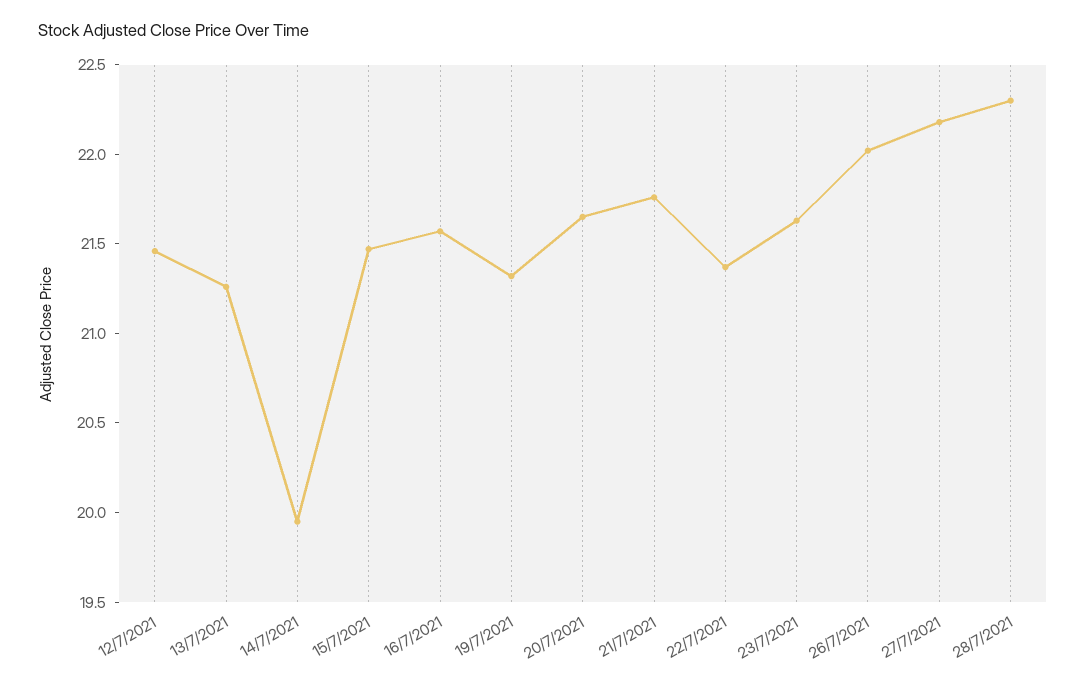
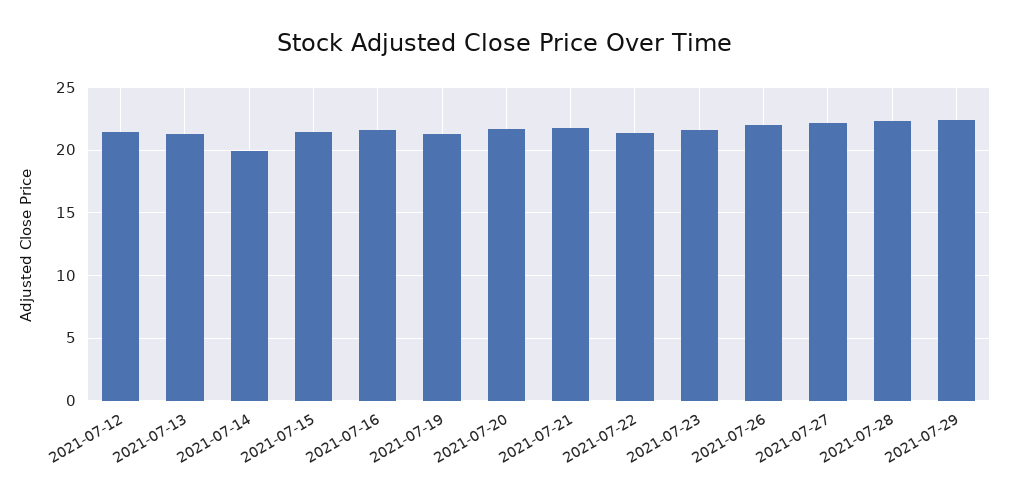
2021-07-29: none -> 22.5

